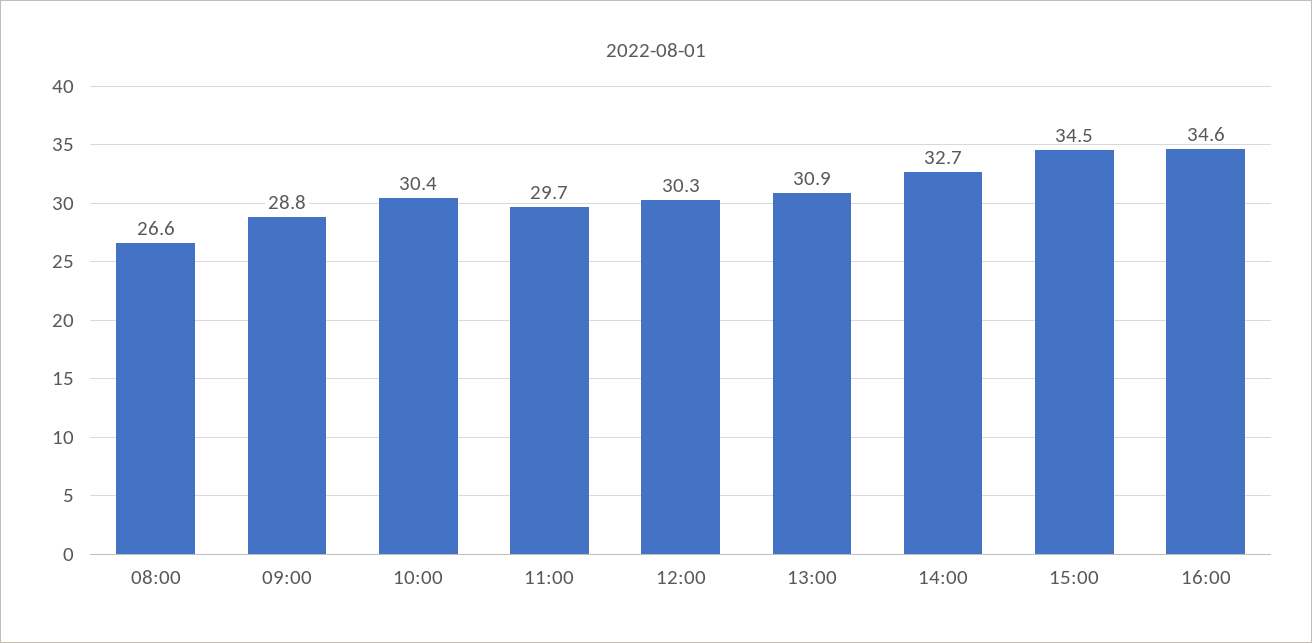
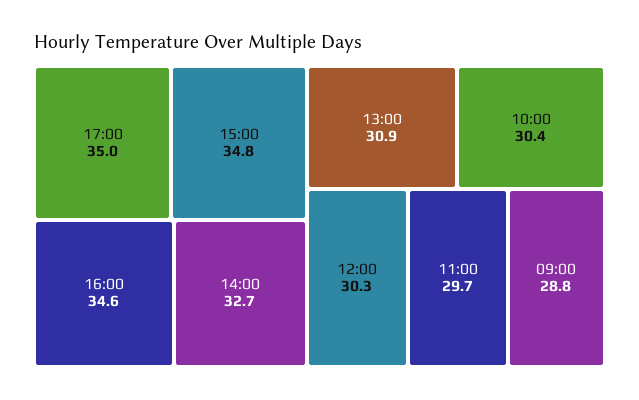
08:00: 26.6 -> none
15:00: 34.5 -> 34.8
17:00: none -> 35

